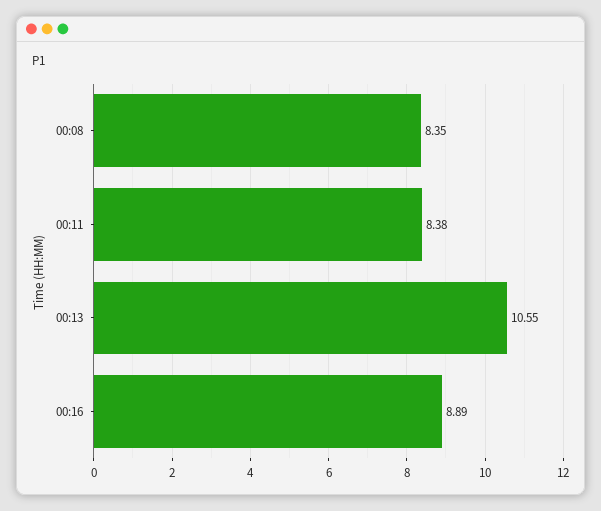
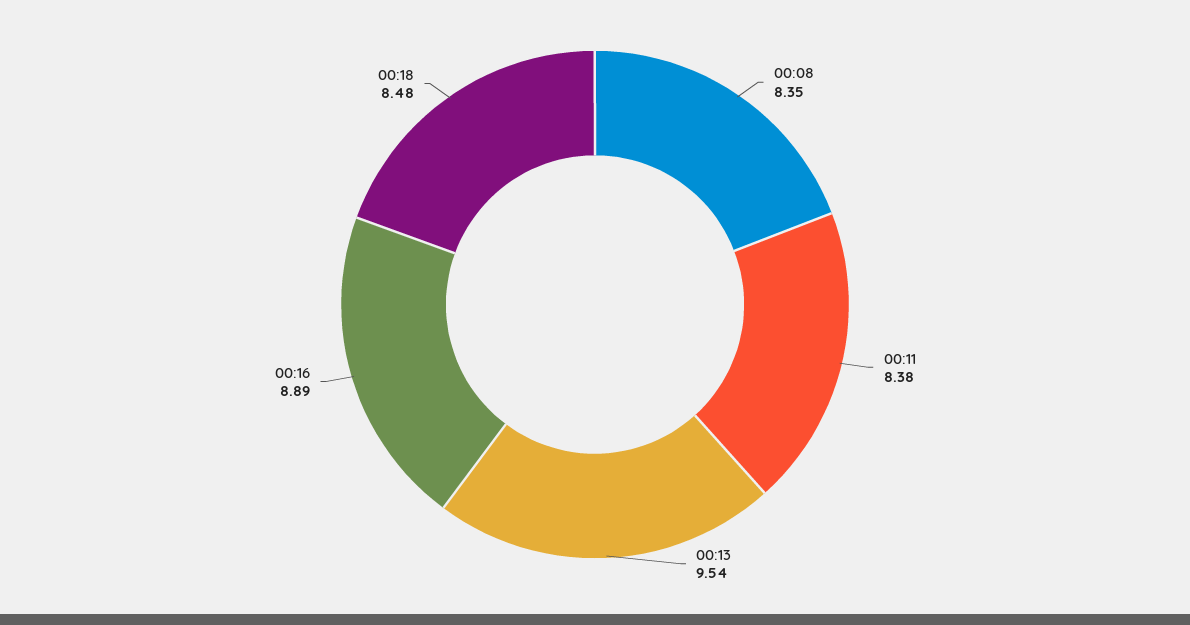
00:13: 10.55 -> 9.54
00:18: none -> 8.48

